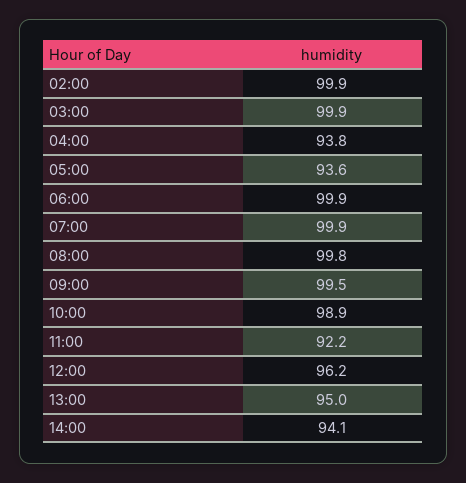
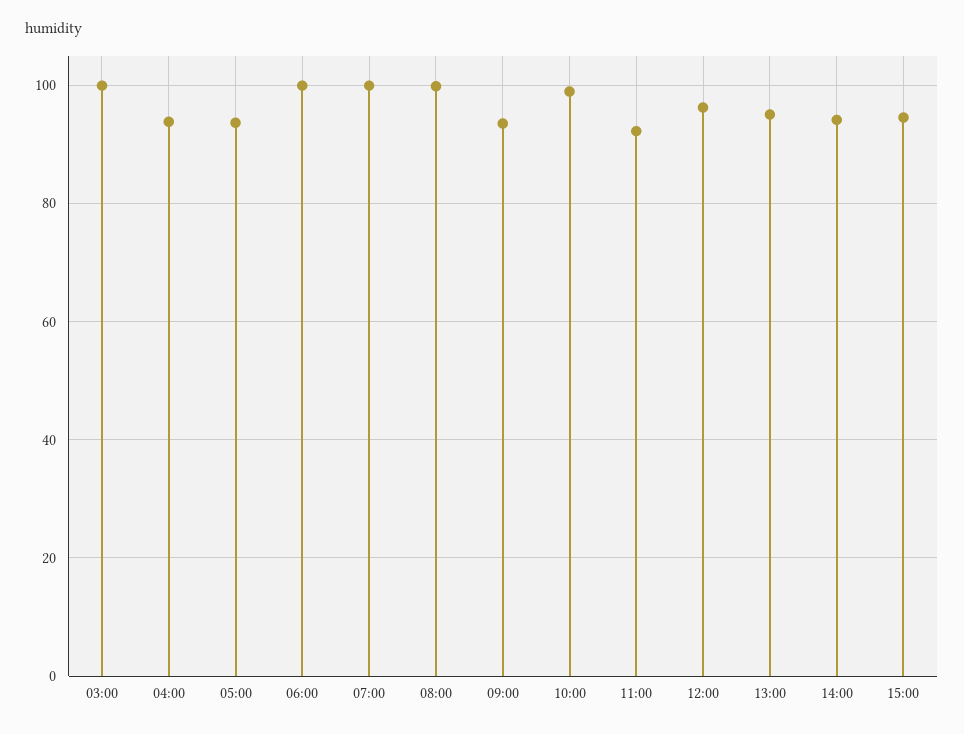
02:00: 99.9 -> none
09:00: 99.5 -> 94
15:00: none -> 94

